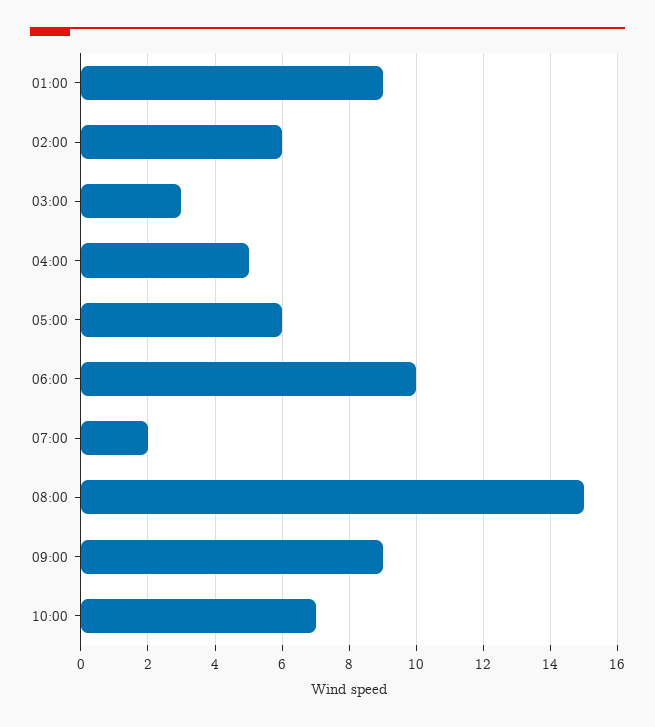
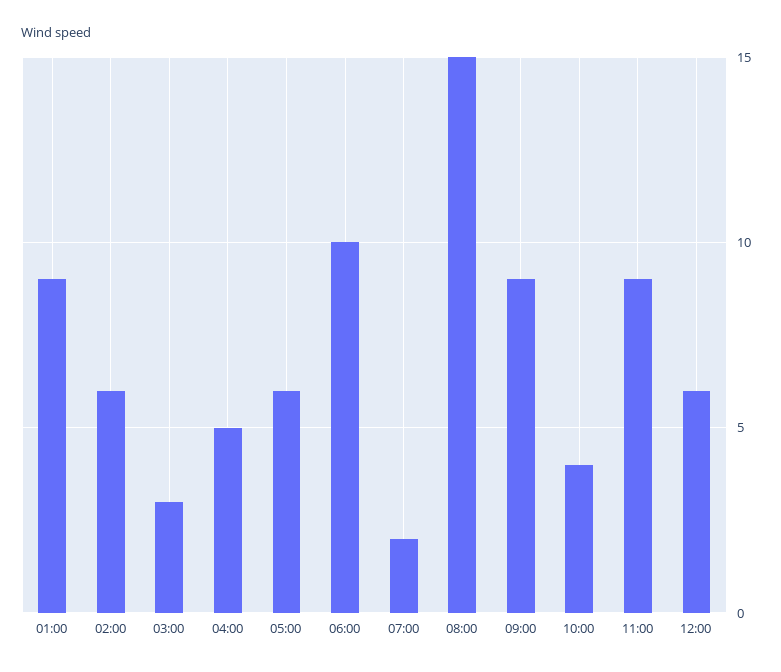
10:00: 7 -> 4
11:00: none -> 9
12:00: none -> 6

